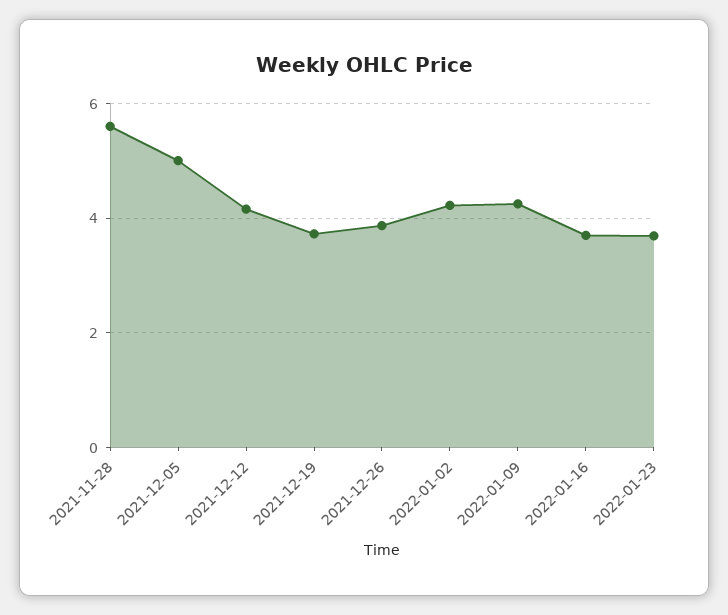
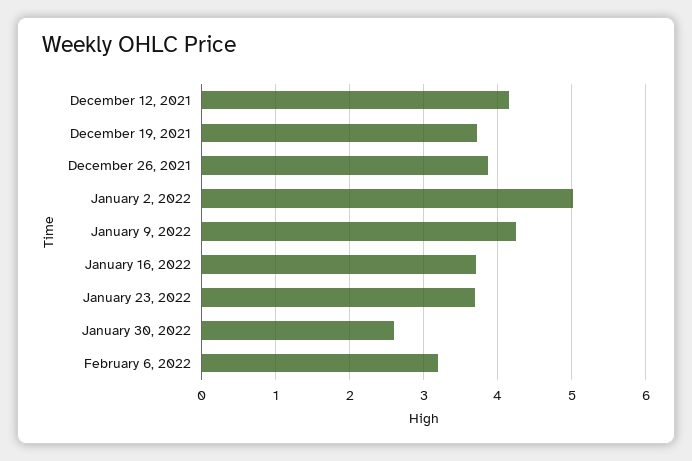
2021-11-28: 5.6 -> none
2021-12-05: 5 -> none
2022-01-02: 4.2 -> 5
January 30, 2022: none -> 2.6
February 6, 2022: none -> 3.2

